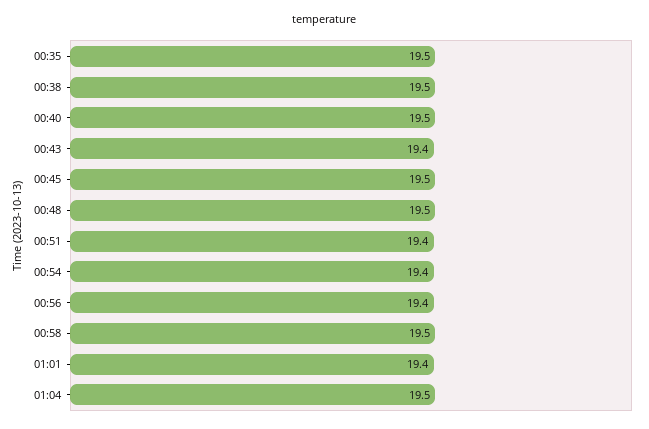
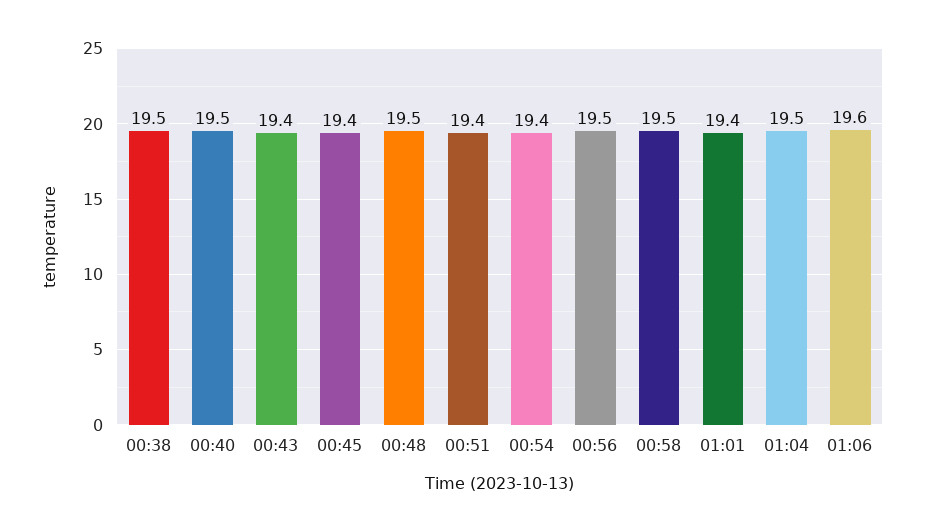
00:35: 19.5 -> none
00:45: 19.5 -> 19.4
00:56: 19.4 -> 19.5
01:06: none -> 19.6

